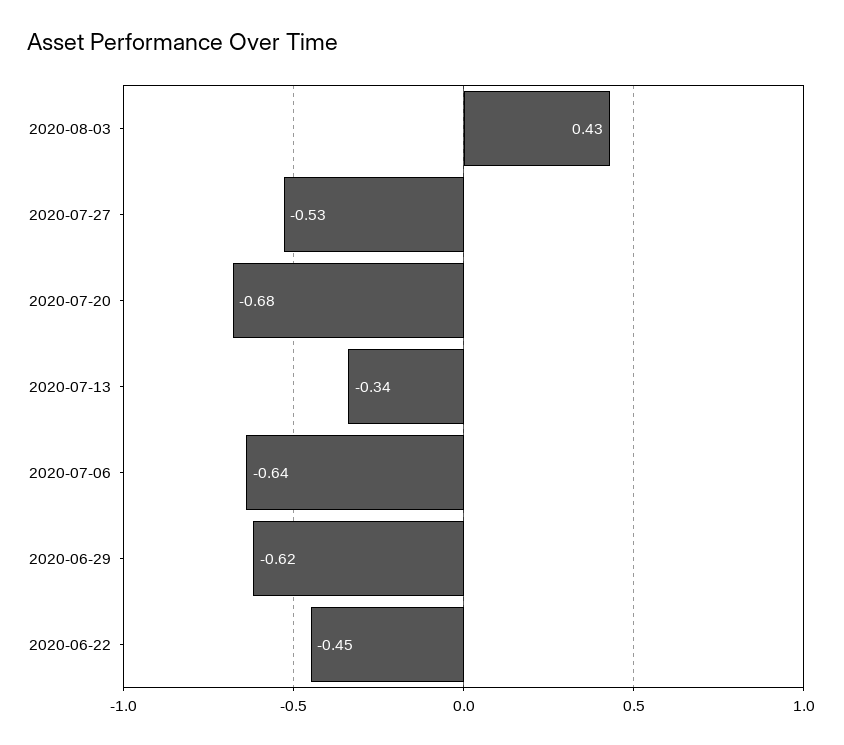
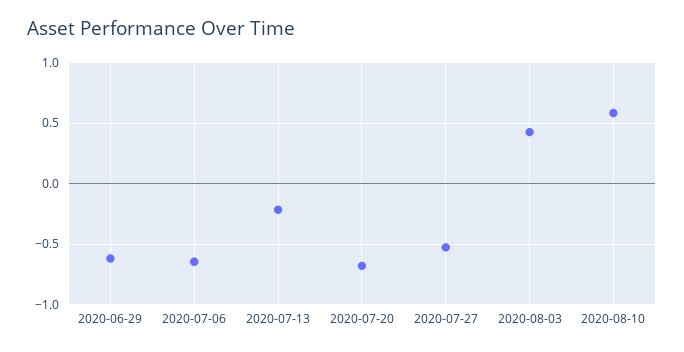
2020-07-13: -0.34 -> -0.2
2020-06-22: -0.45 -> none
2020-08-10: none -> 0.6

